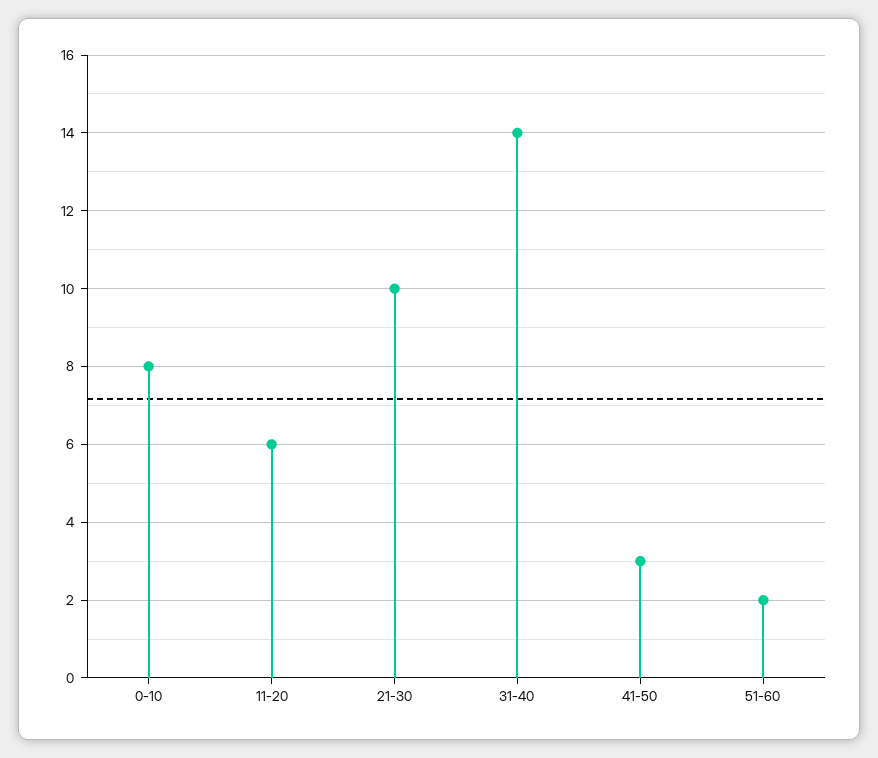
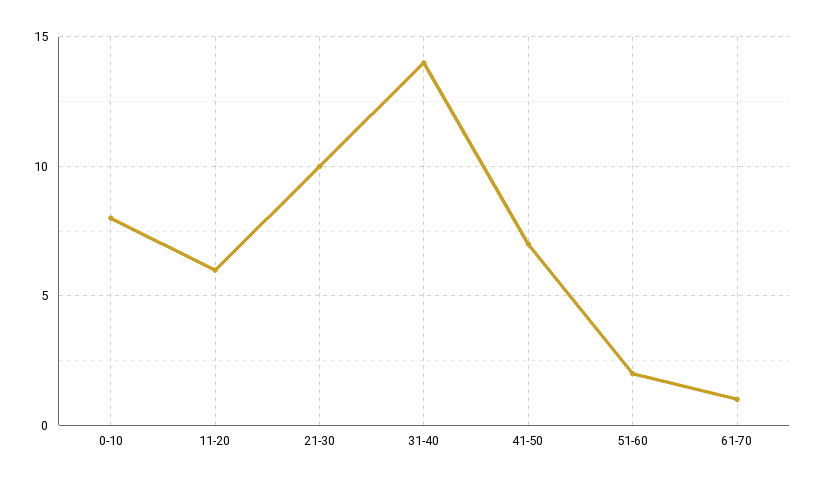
41-50: 3 -> 7
61-70: none -> 1

